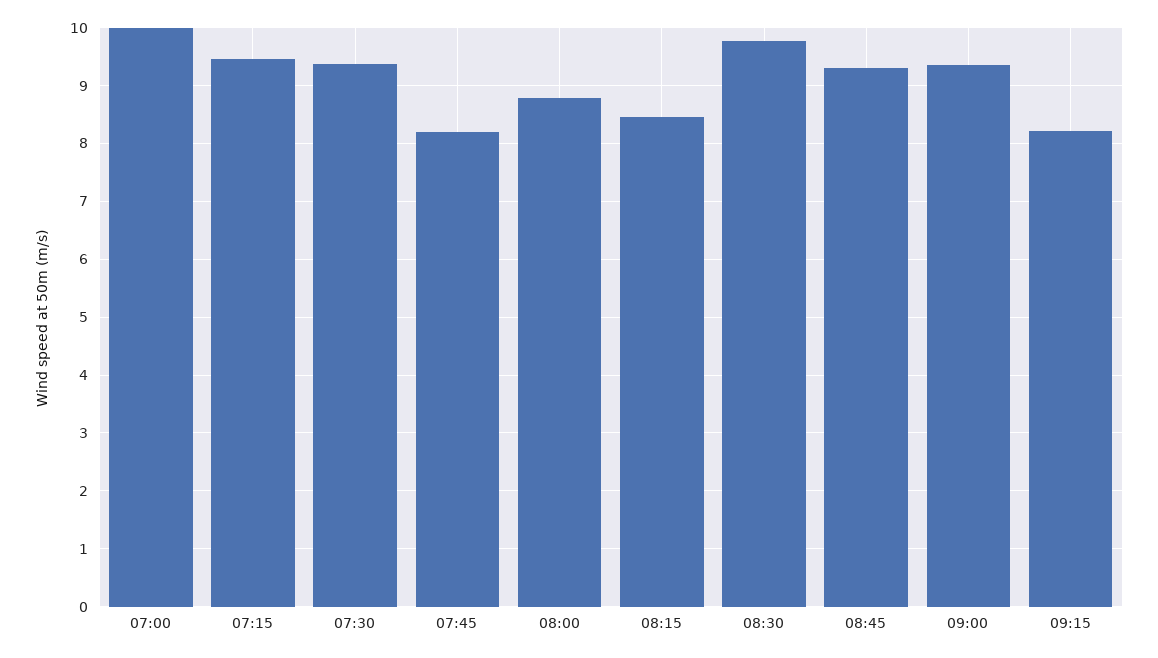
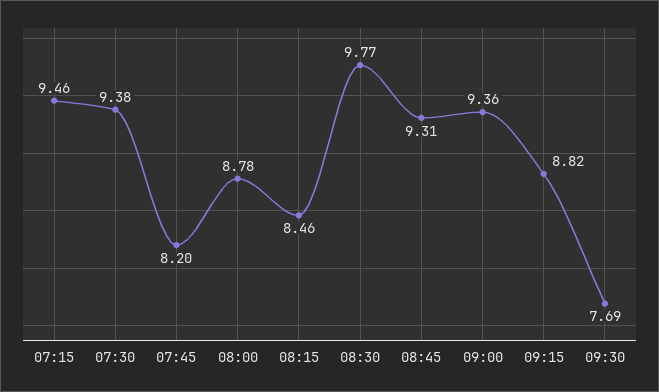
07:00: 10 -> none
09:15: 8.2 -> 8.82
09:30: none -> 7.69

